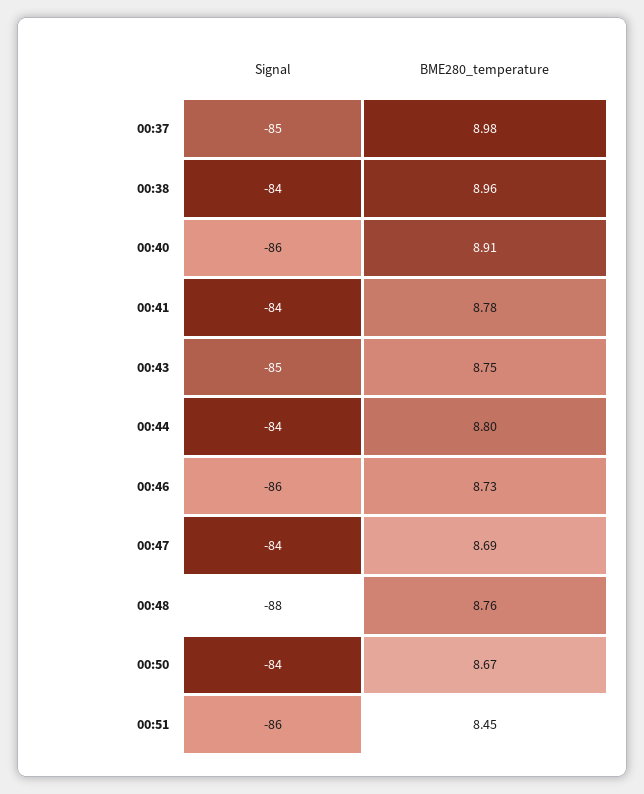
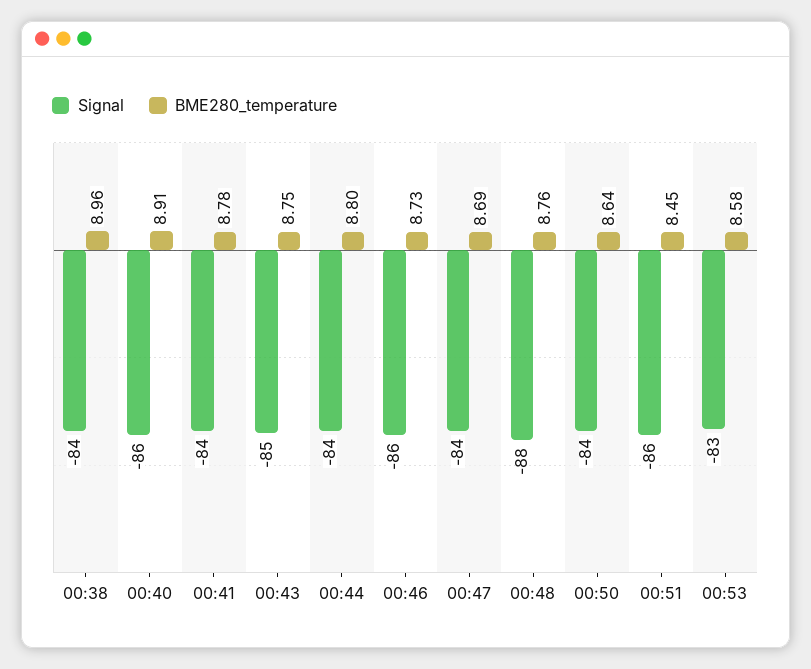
Signal, 00:37: -85 -> none
BME280_temperature, 00:37: 8.98 -> none
BME280_temperature, 00:50: 8.67 -> 8.64
Signal, 00:53: none -> -83
BME280_temperature, 00:53: none -> 8.58

